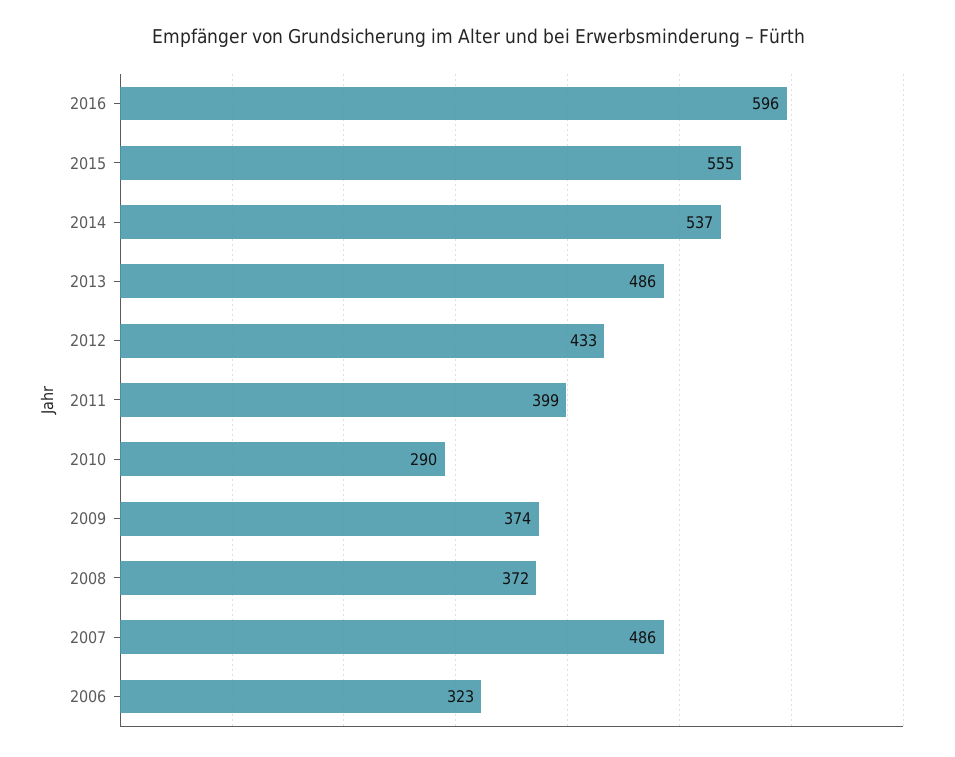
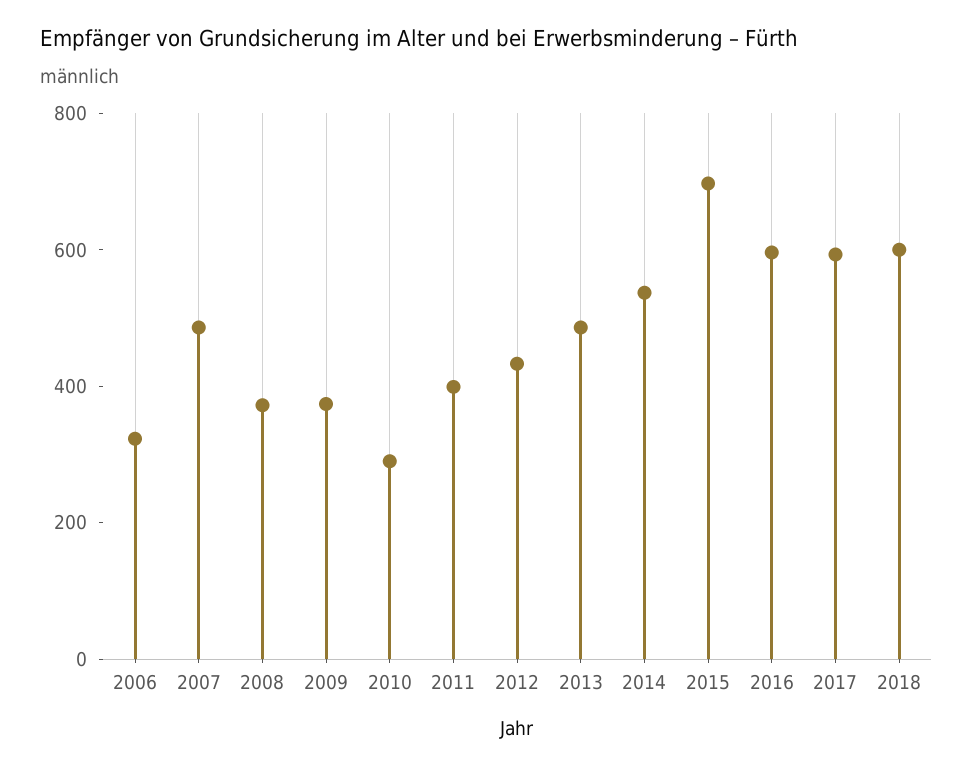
2015: 555 -> 700
2017: none -> 600
2018: none -> 600

